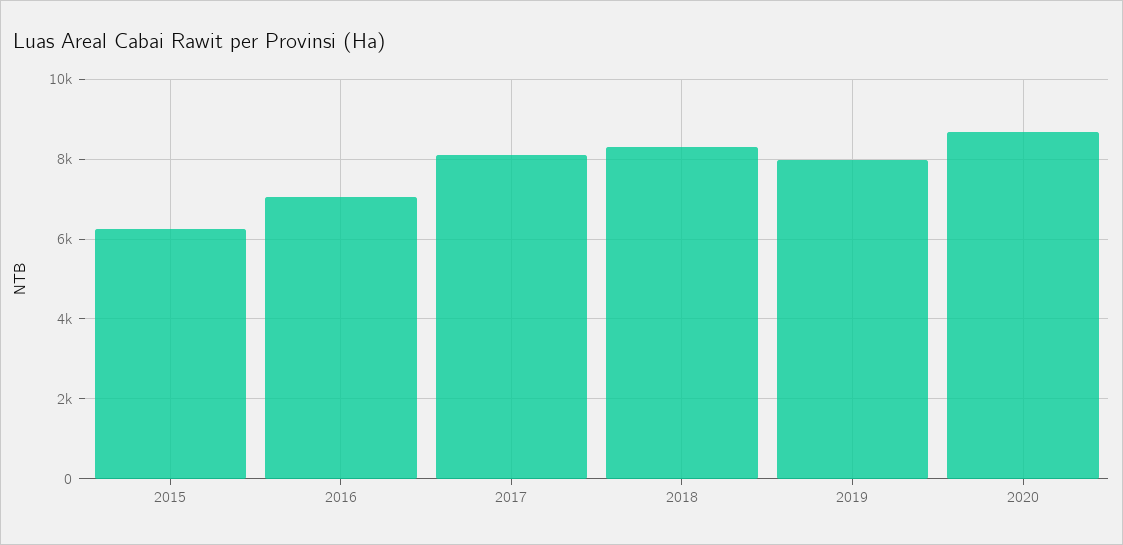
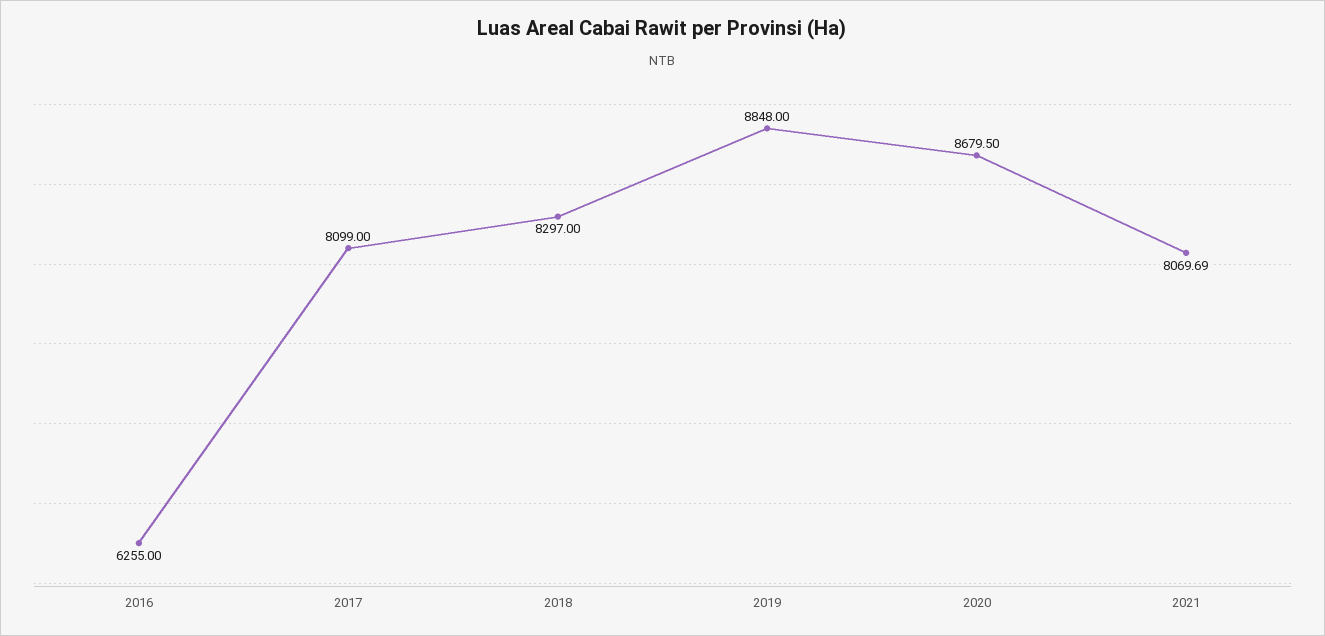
2015: 6200 -> none
2016: 7000 -> 6255
2019: 8000 -> 8848
2021: none -> 8069.69

